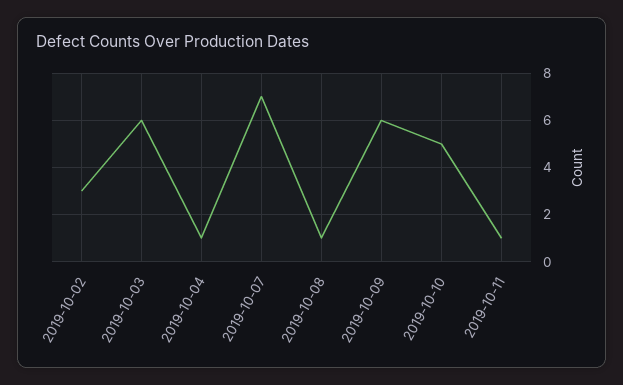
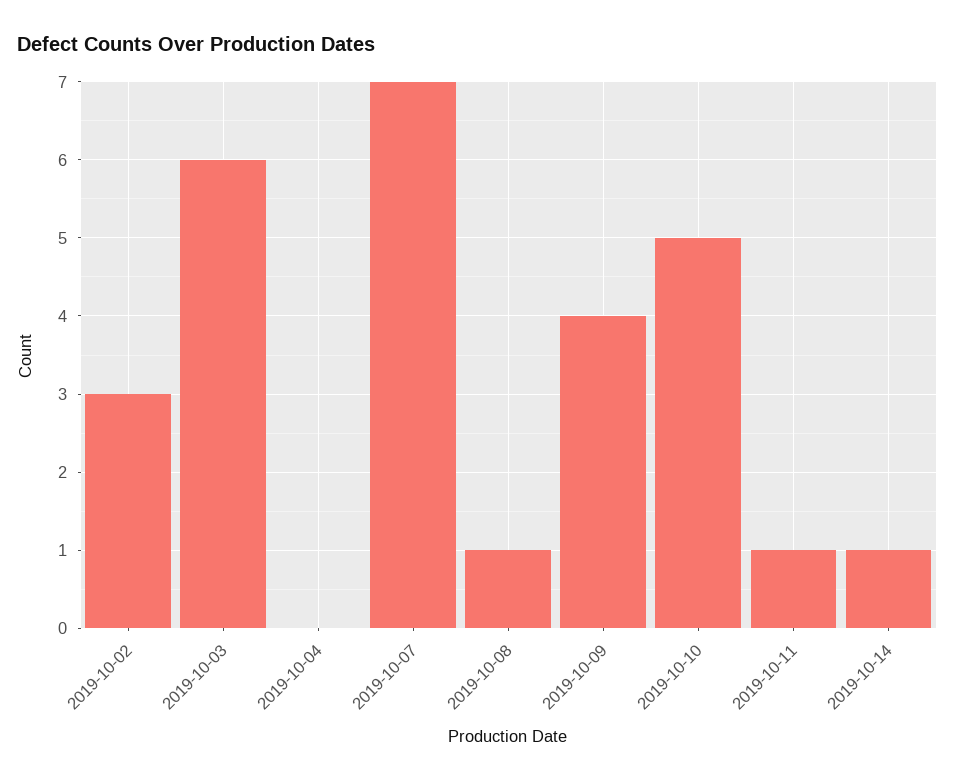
2019-10-04: 1 -> 0
2019-10-09: 6 -> 4
2019-10-14: none -> 1

